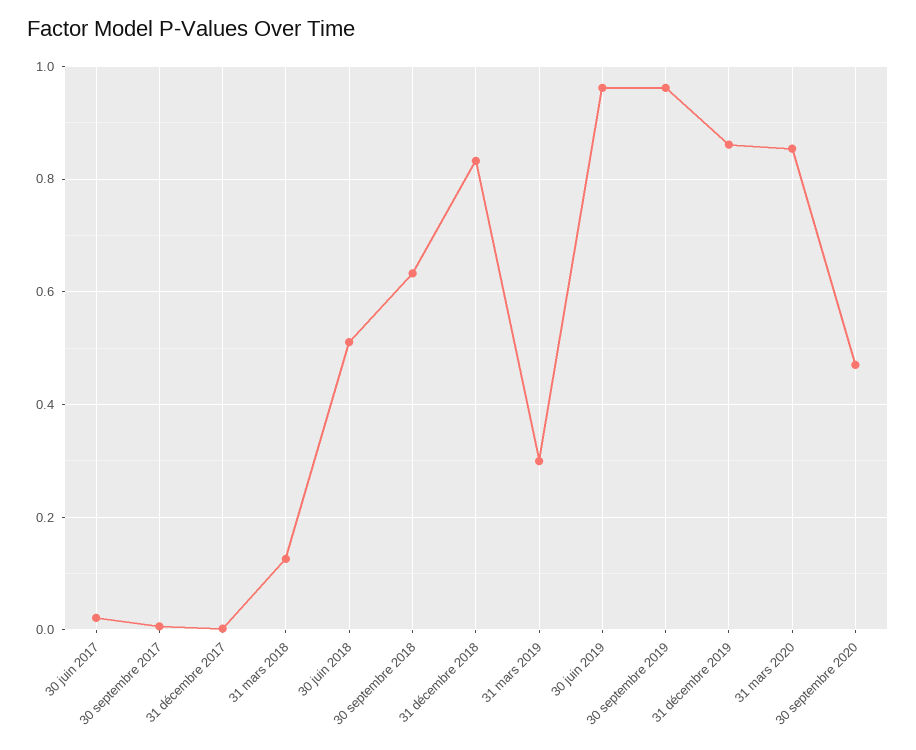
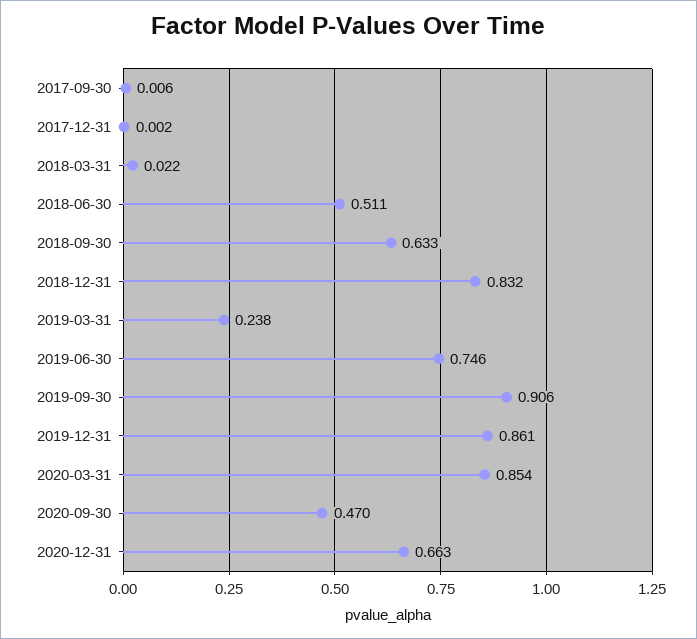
30 juin 2017: 0.02 -> none
31 mars 2018: 0.12 -> 0.022
31 mars 2019: 0.3 -> 0.238
30 juin 2019: 0.96 -> 0.746
30 septembre 2019: 0.96 -> 0.906
2020-12-31: none -> 0.663

